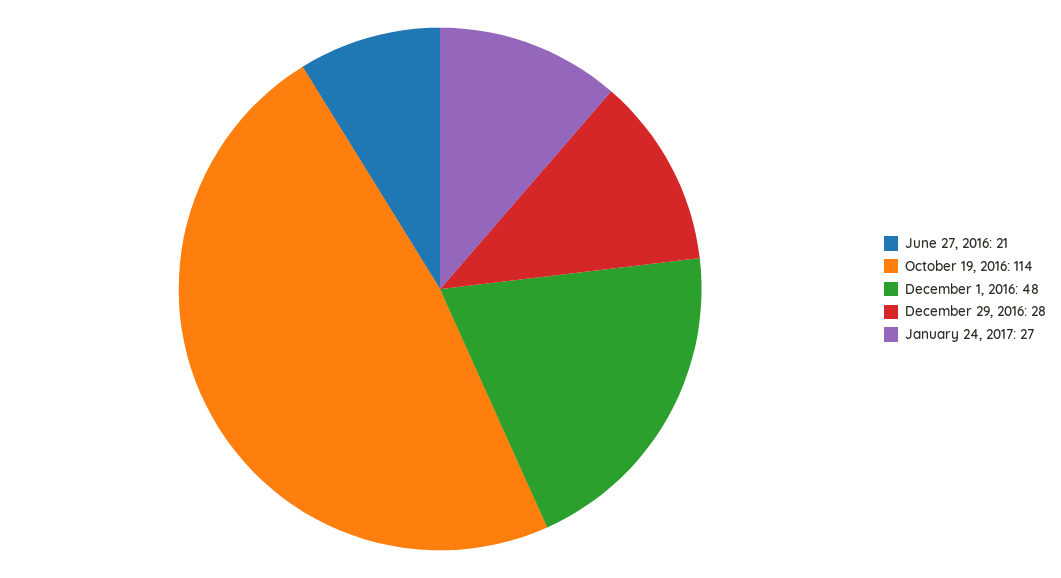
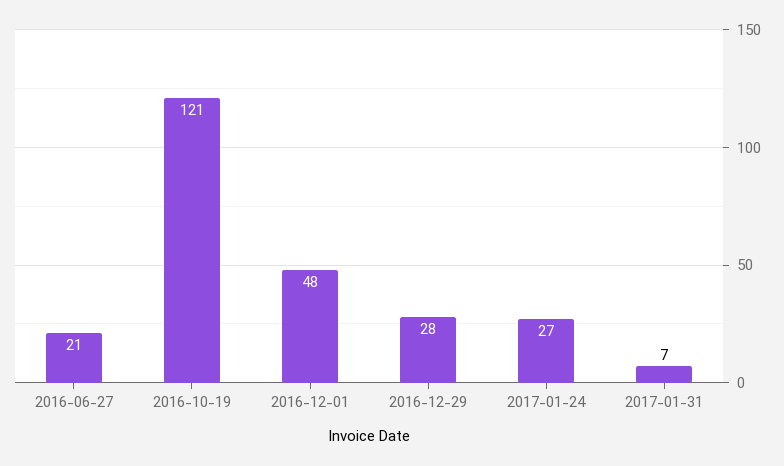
October 19, 2016: 114 -> 121
2017-01-31: none -> 7

